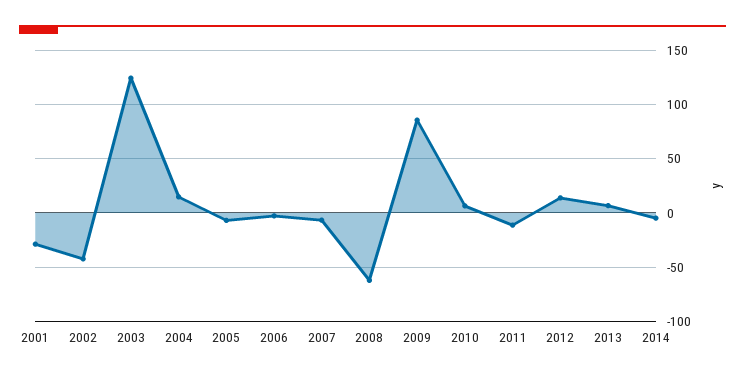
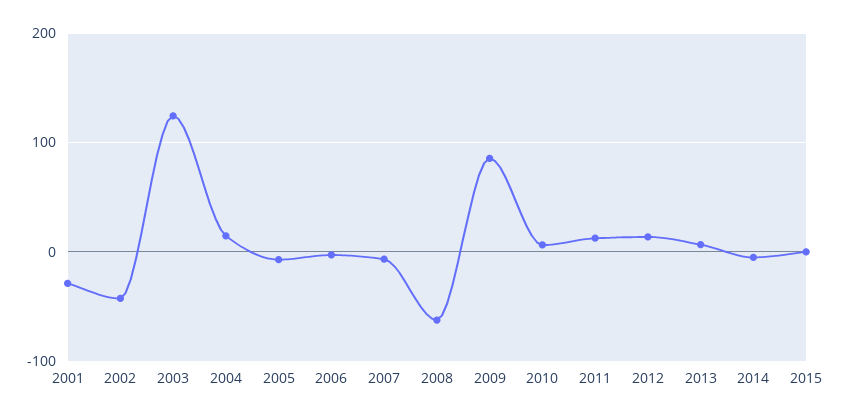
2011: -10 -> 10
2015: none -> 0

